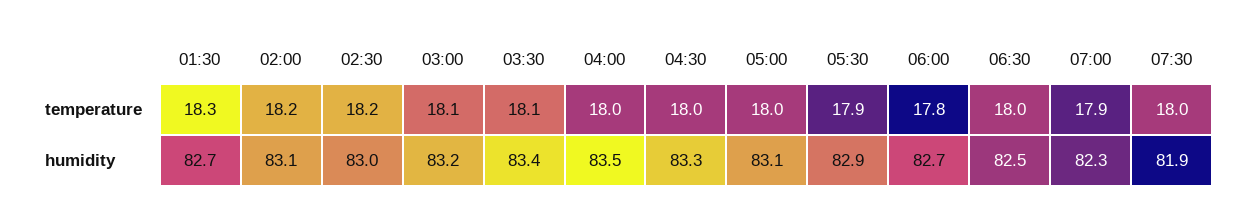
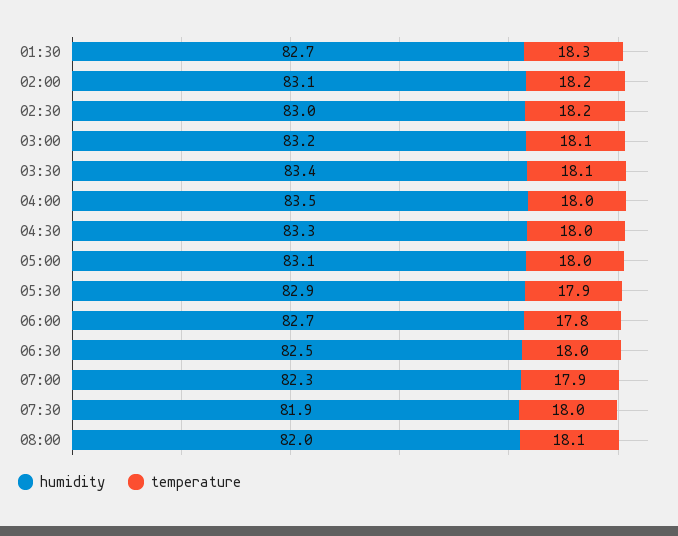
humidity, 08:00: none -> 82
temperature, 08:00: none -> 18.1

